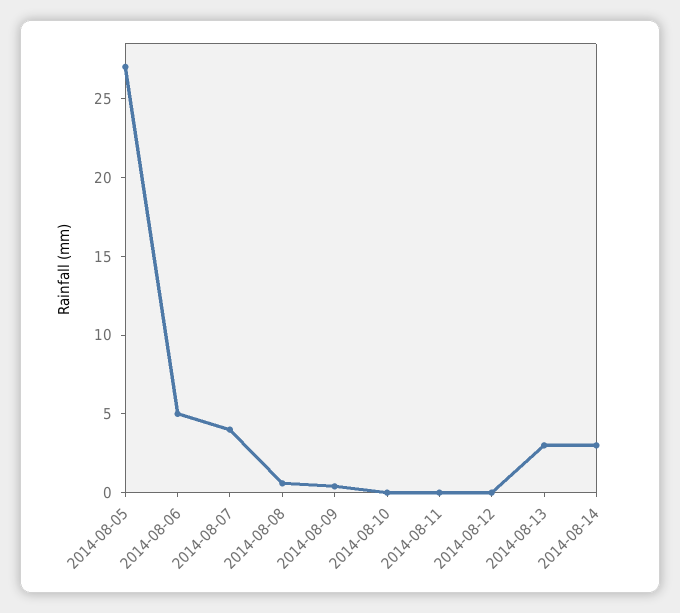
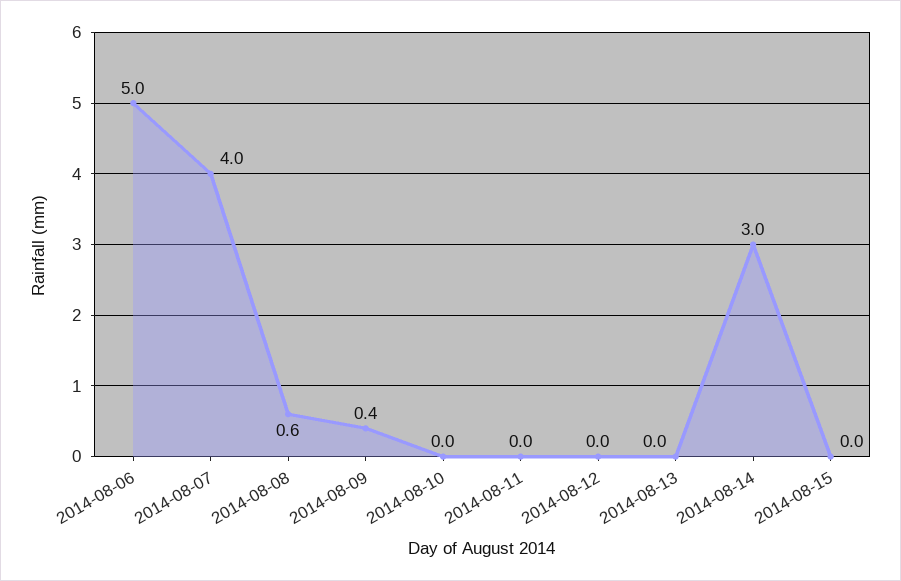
2014-08-05: 27 -> none
2014-08-13: 3 -> 0
2014-08-15: none -> 0

